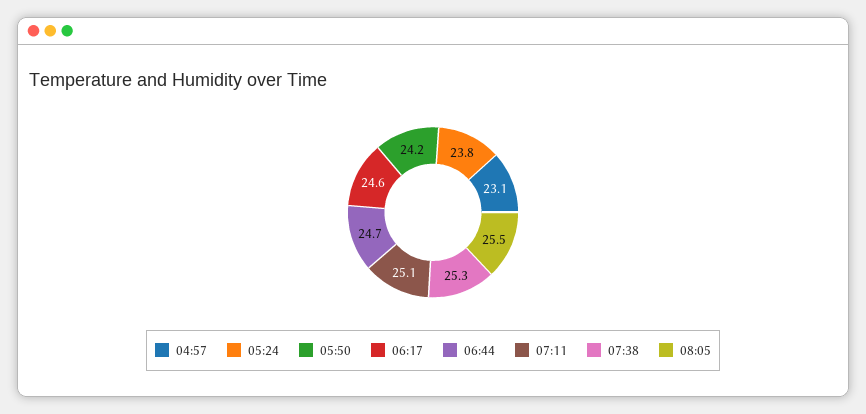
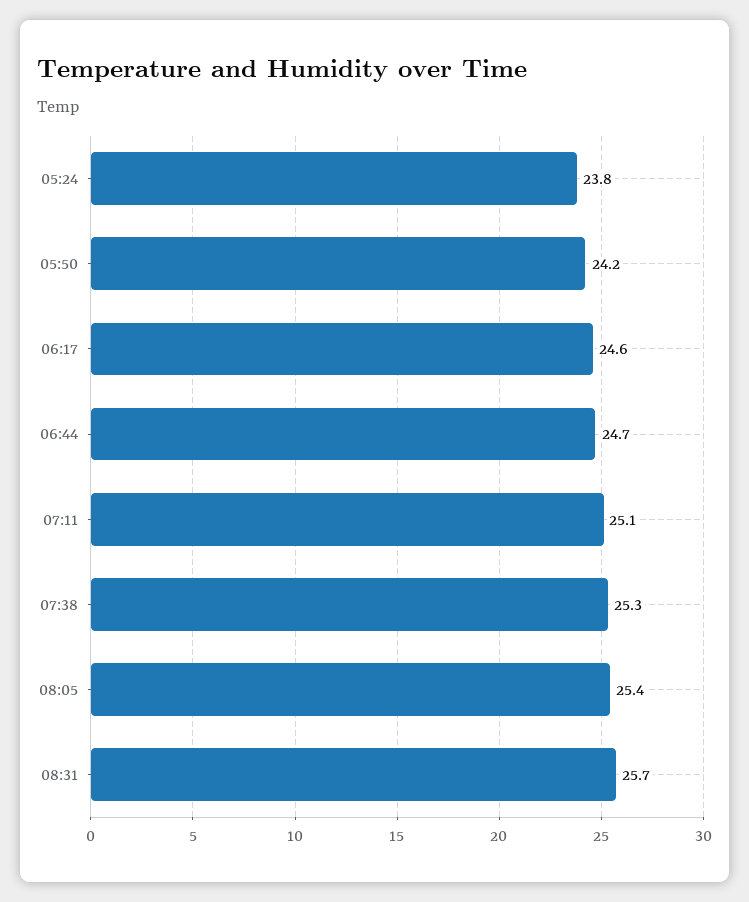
04:57: 23.1 -> none
08:05: 25.5 -> 25.4
08:31: none -> 25.7

